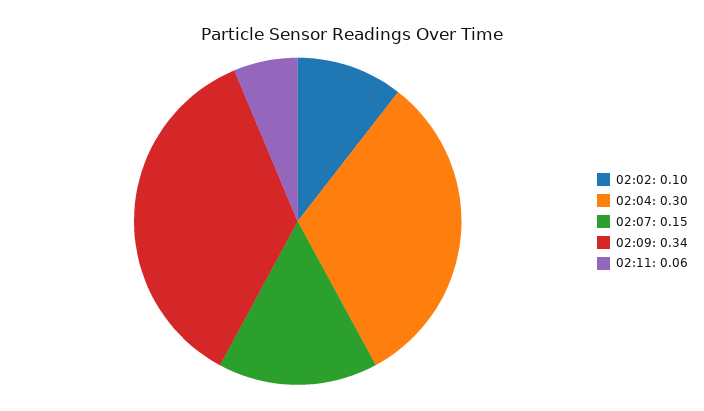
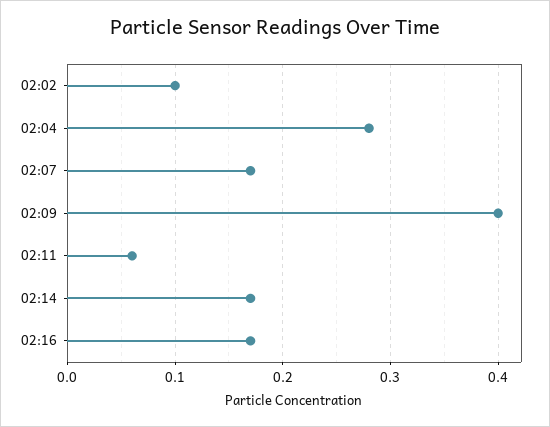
02:04: 0.3 -> 0.28
02:07: 0.15 -> 0.17
02:09: 0.34 -> 0.4
02:14: none -> 0.17
02:16: none -> 0.17

